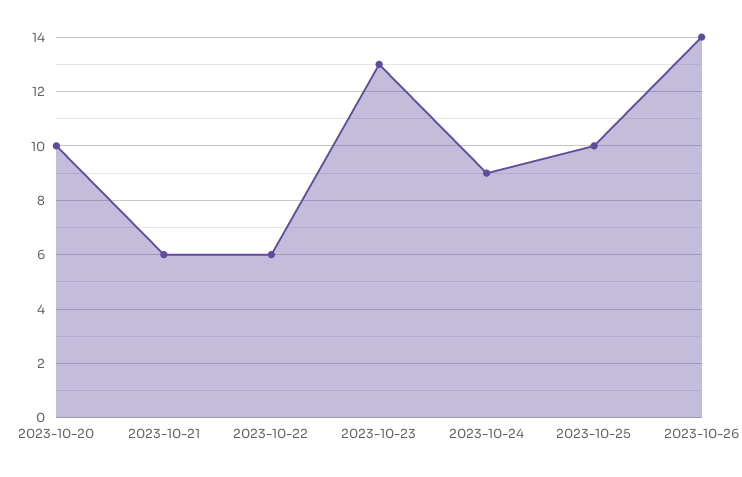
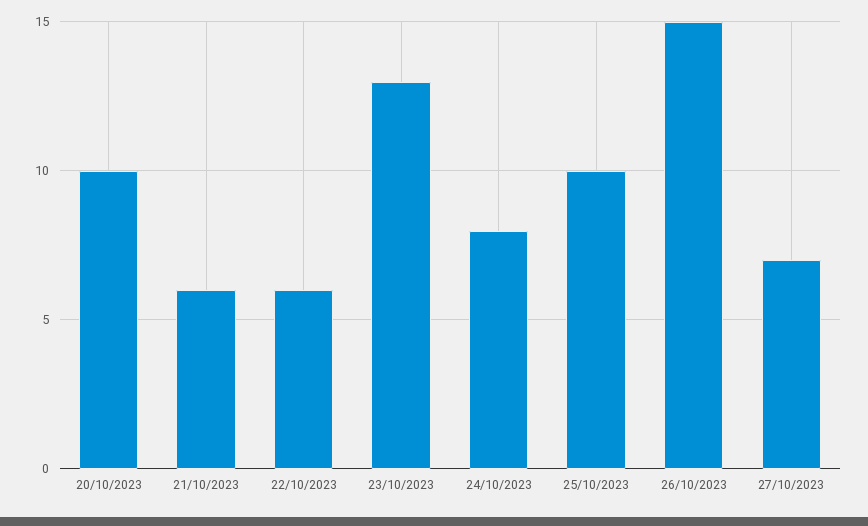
2023-10-24: 9 -> 8
2023-10-26: 14 -> 15
27/10/2023: none -> 7

